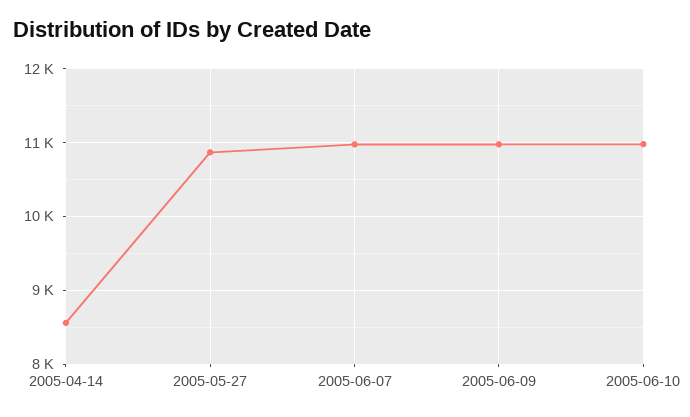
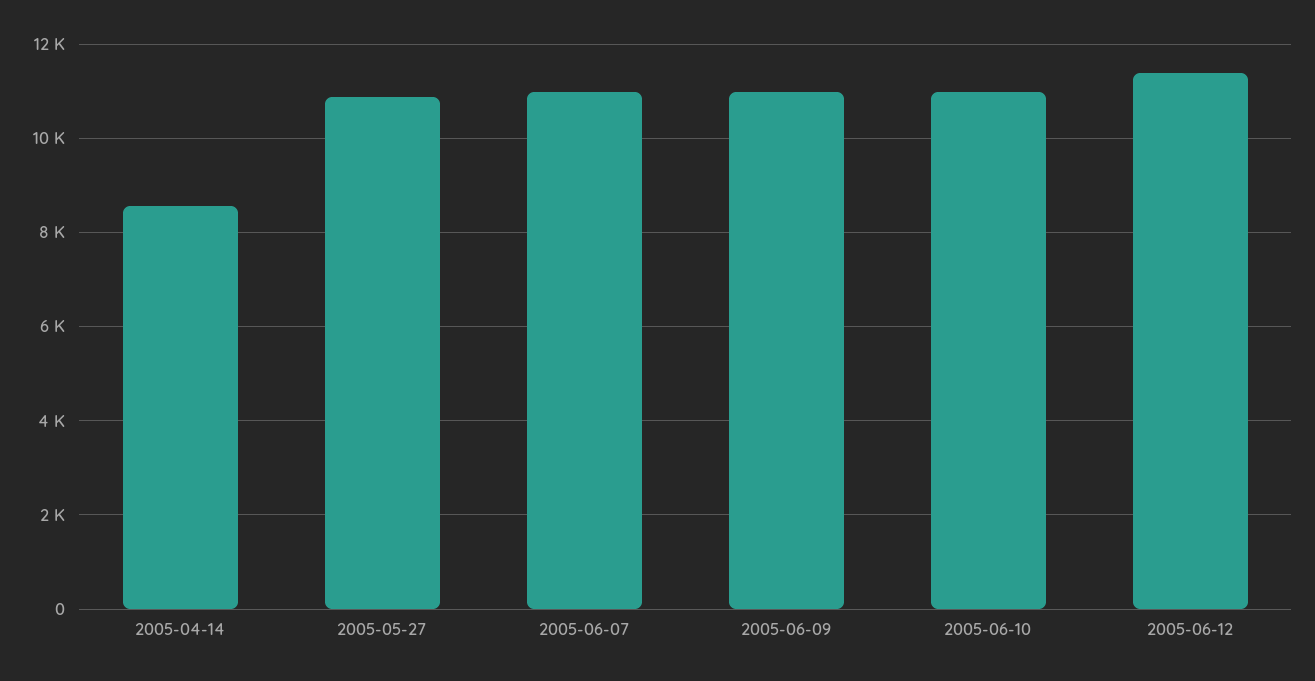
2005-06-12: none -> 11400

